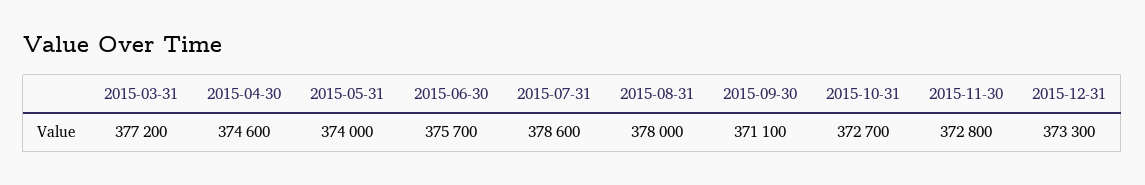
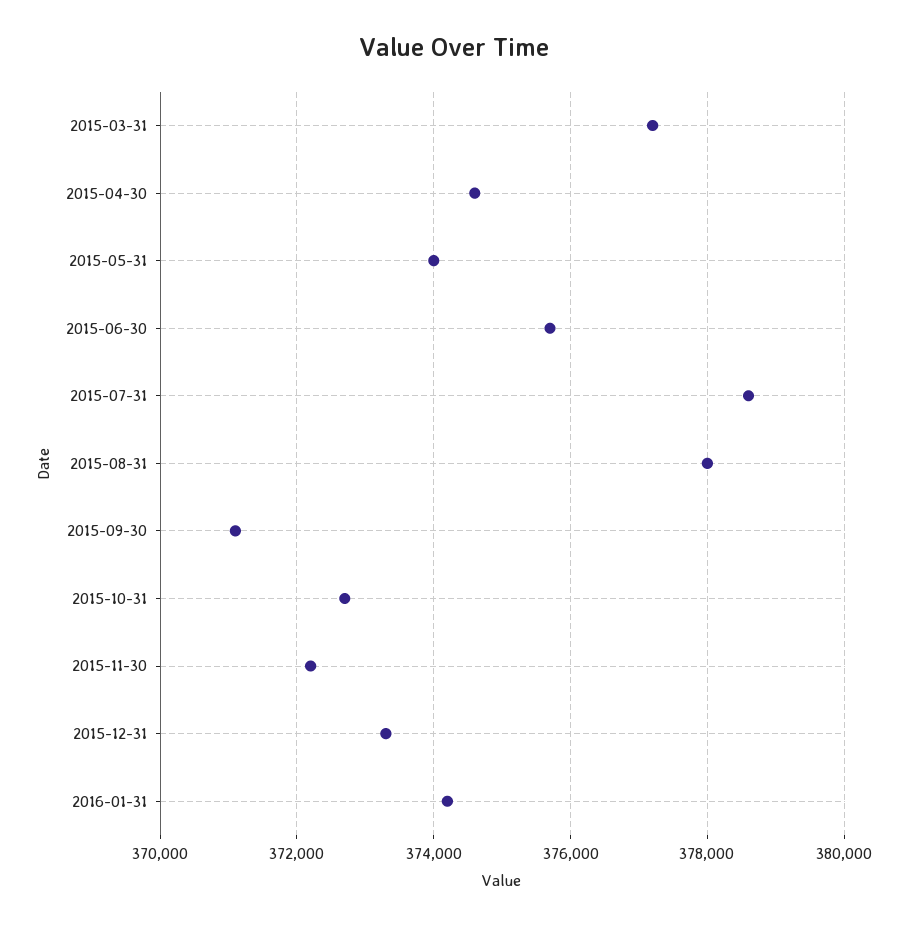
2015-11-30: 372800 -> 372200
2016-01-31: none -> 374200

